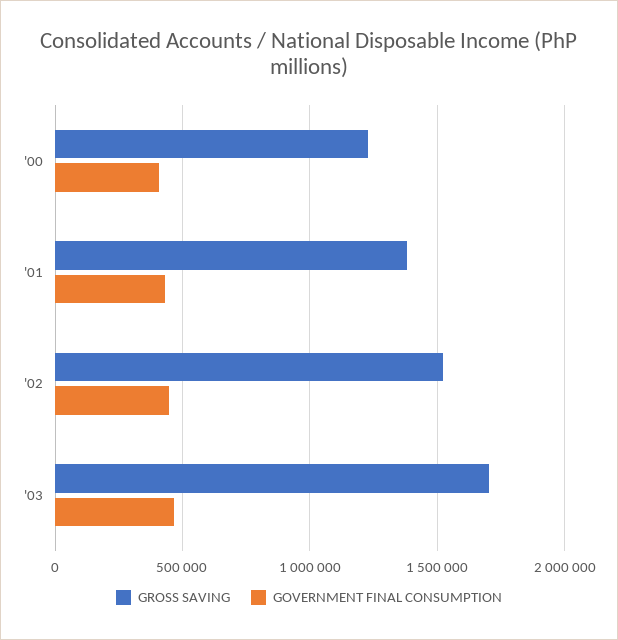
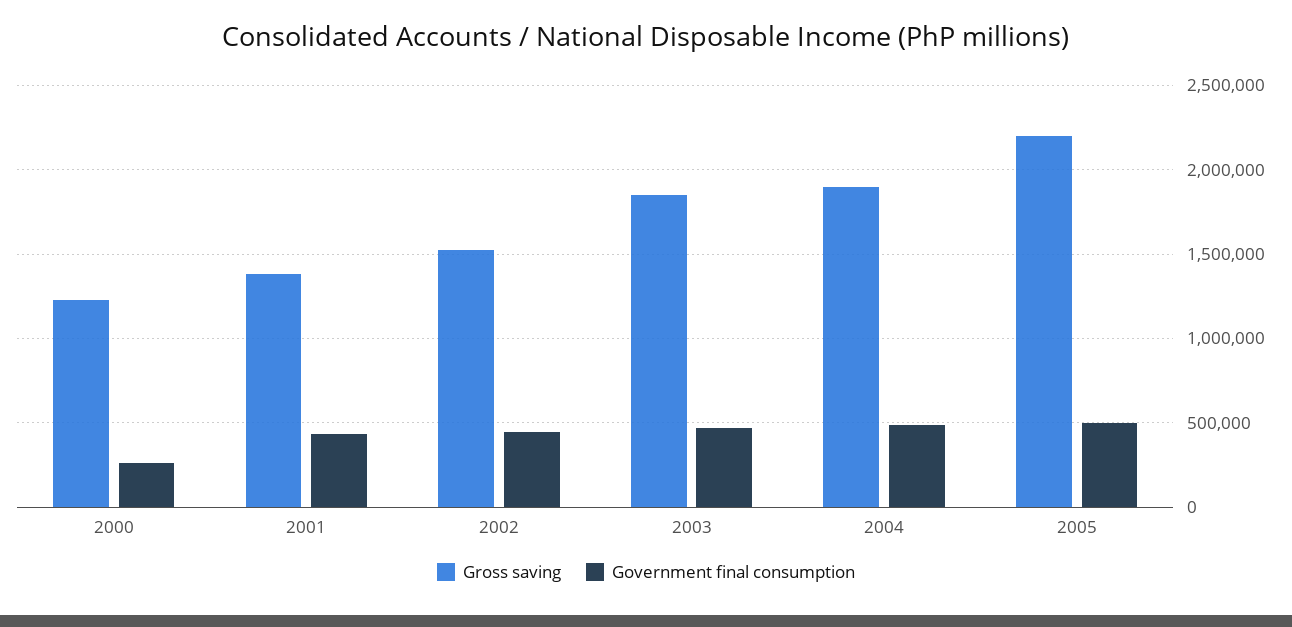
GOVERNMENT FINAL CONSUMPTION, '00: 400000 -> 250000
GROSS SAVING, '03: 1700000 -> 1850000
GROSS SAVING, 2004: none -> 1900000
GOVERNMENT FINAL CONSUMPTION, 2004: none -> 500000
GROSS SAVING, 2005: none -> 2200000
GOVERNMENT FINAL CONSUMPTION, 2005: none -> 500000

